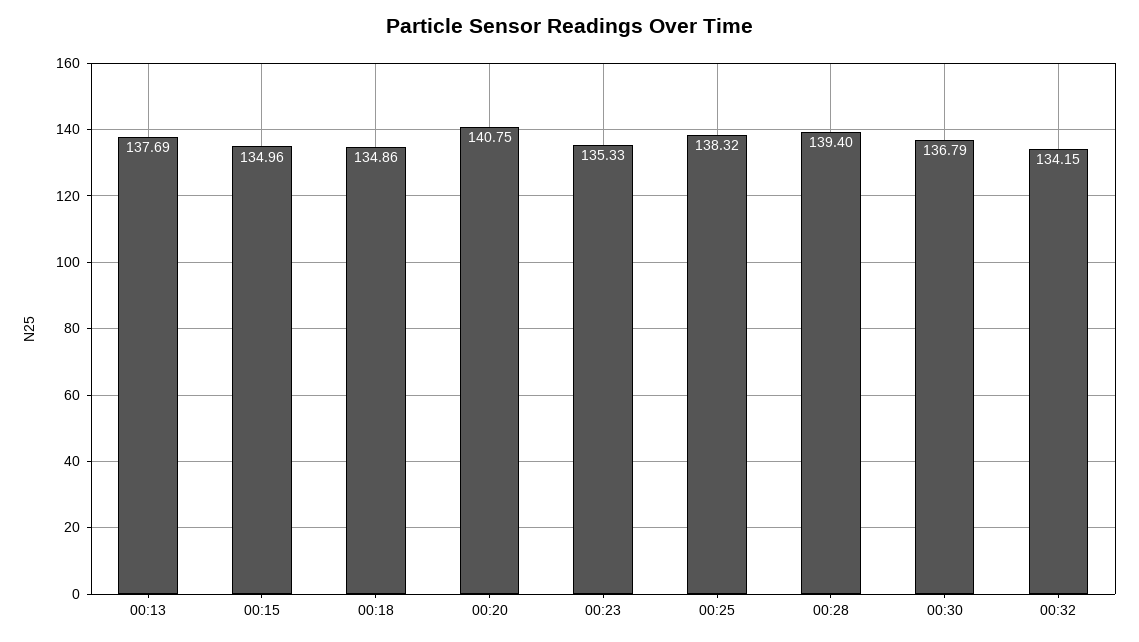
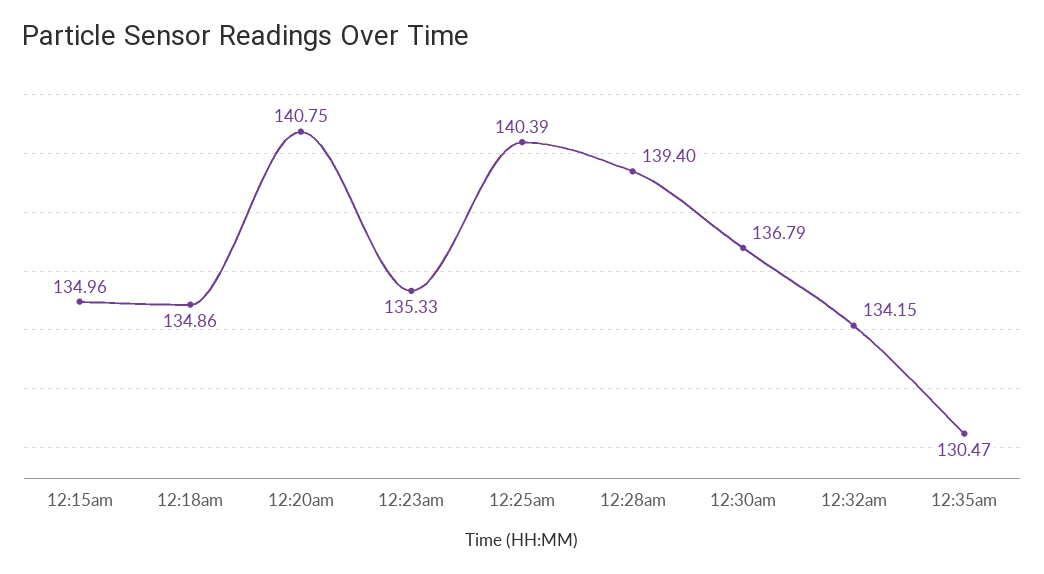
00:13: 137.69 -> none
00:25: 138.32 -> 140.39
12:35am: none -> 130.47

